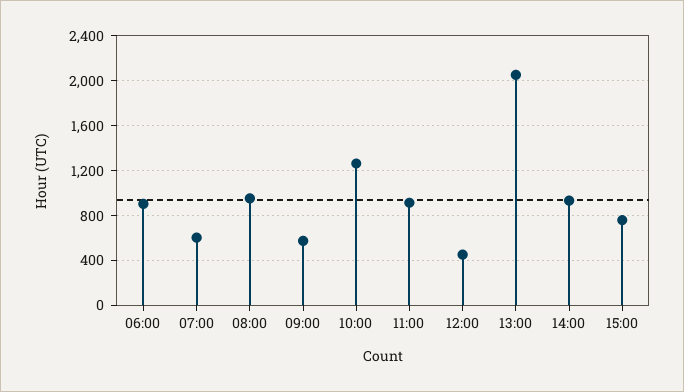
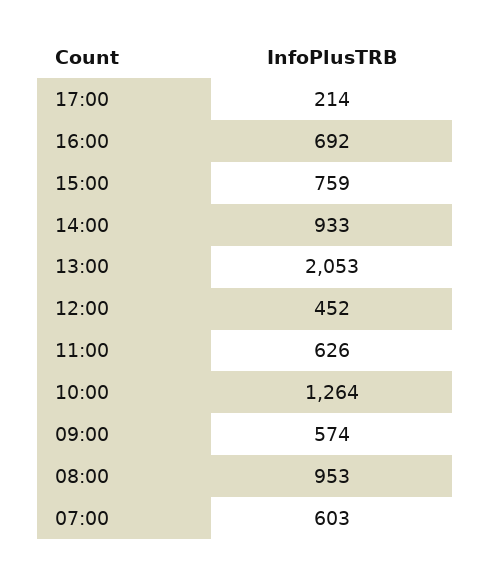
06:00: 900 -> none
11:00: 900 -> 626
17:00: none -> 214
16:00: none -> 692

